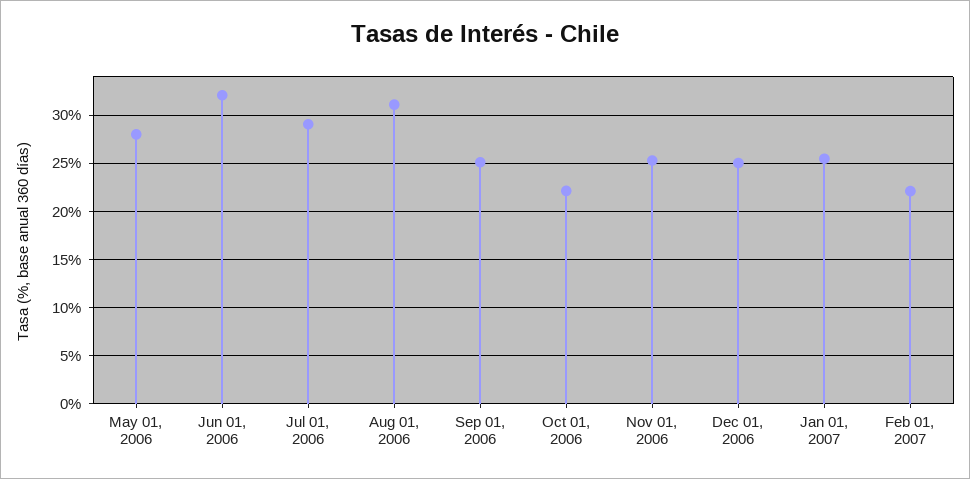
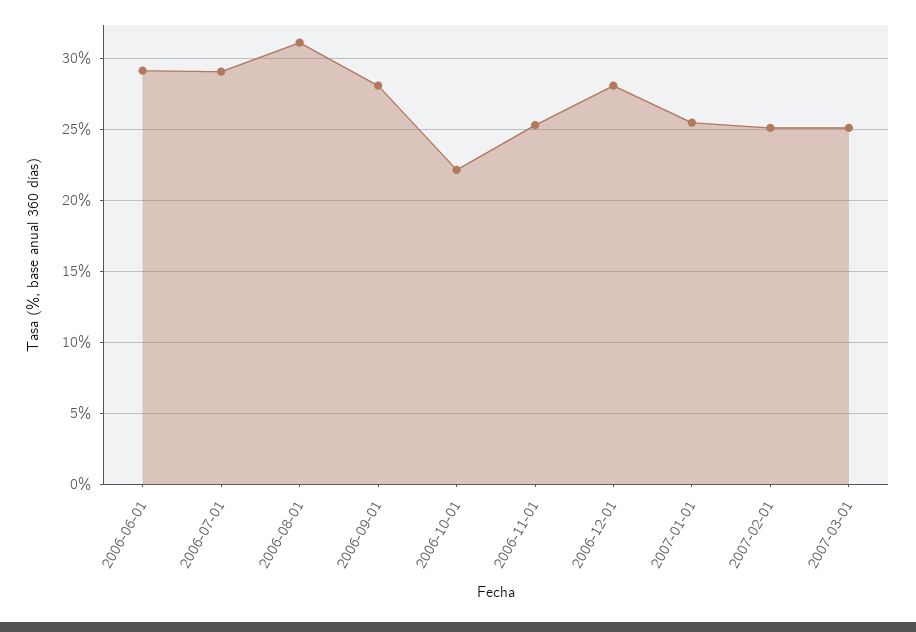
May 01, 2006: 28 -> none
Jun 01, 2006: 32 -> 29
Sep 01, 2006: 25 -> 28
Dec 01, 2006: 25 -> 28
Feb 01, 2007: 22 -> 25
2007-03-01: none -> 25

